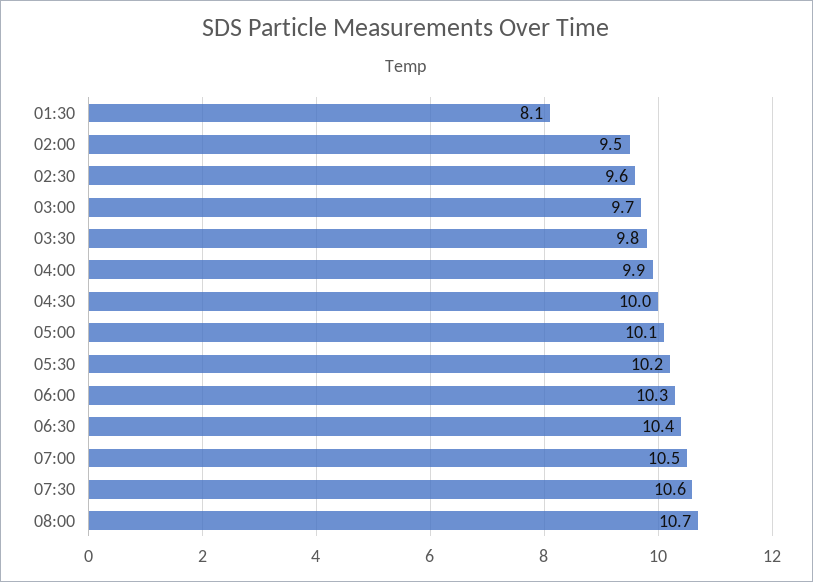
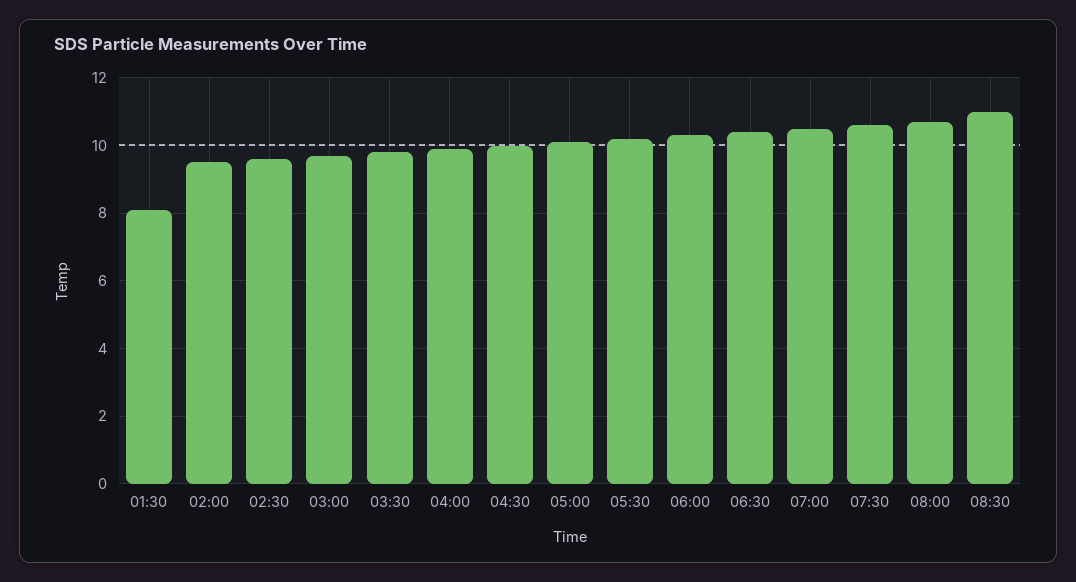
08:30: none -> 11

